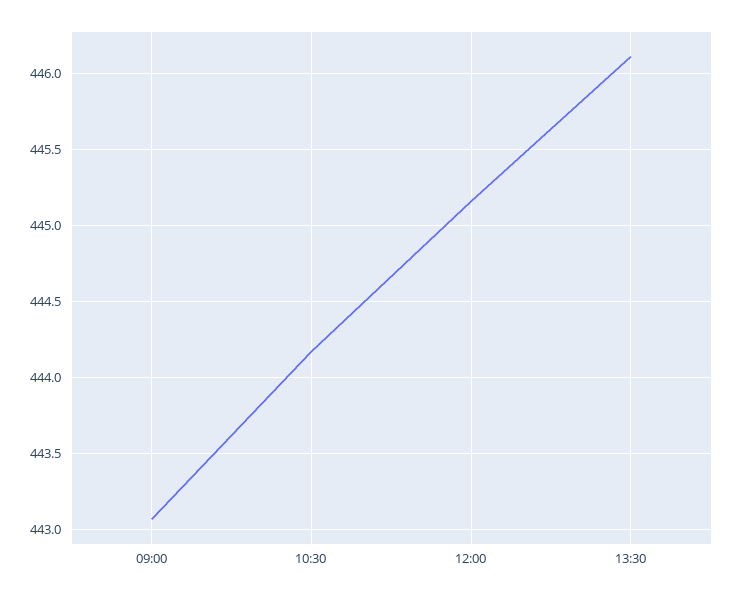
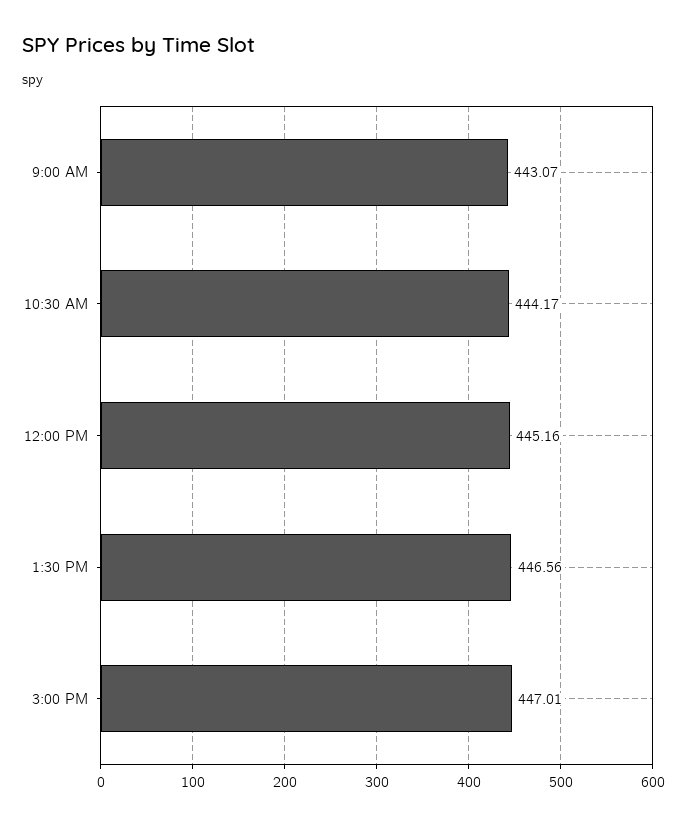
13:30: 446.1 -> 446.56
3:00 PM: none -> 447.01

